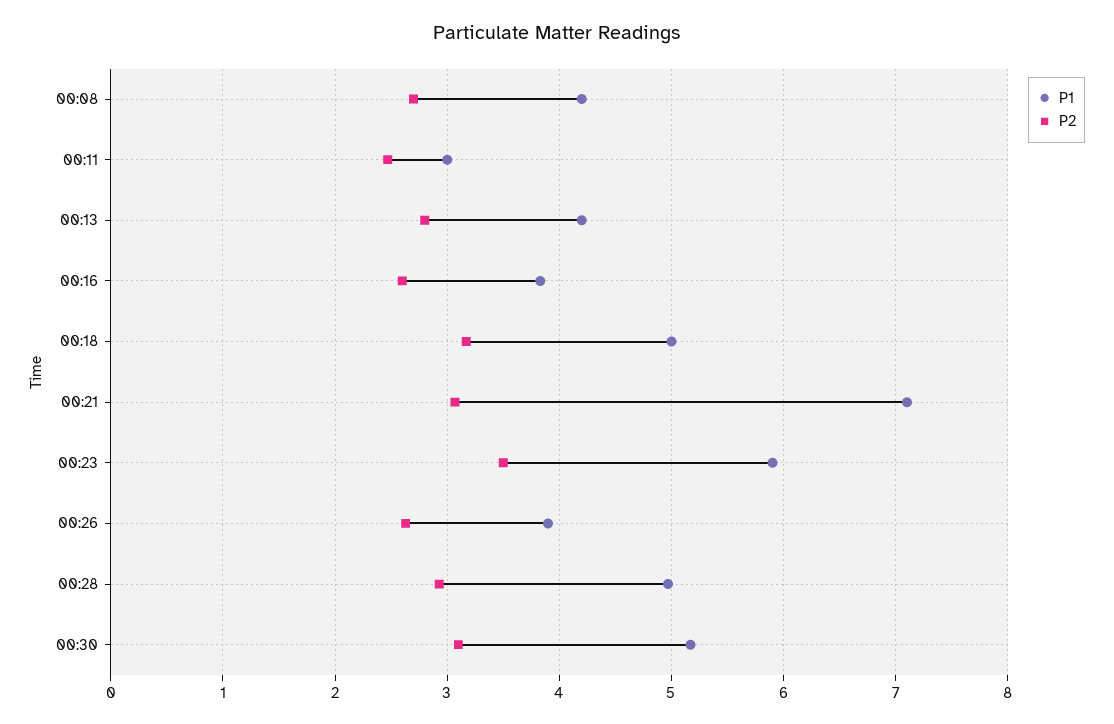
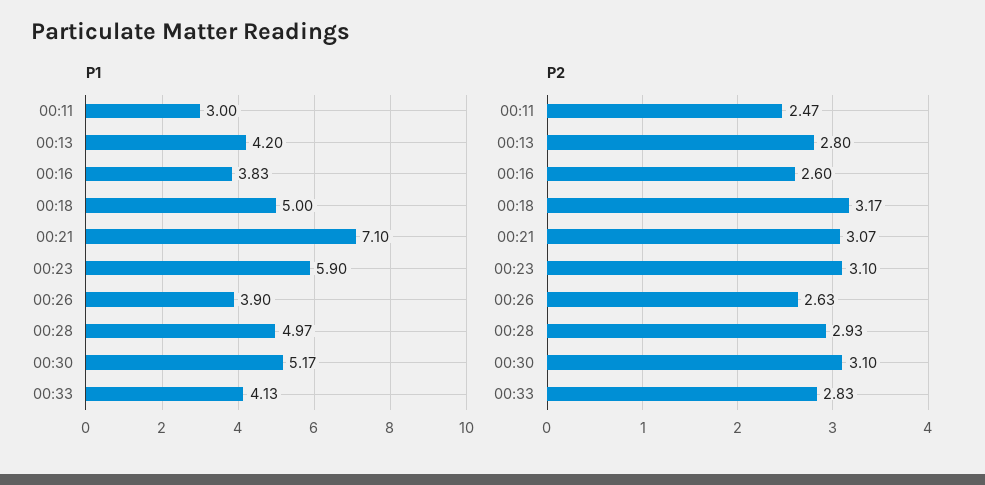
P1, 00:08: 4.2 -> none
P2, 00:08: 2.7 -> none
P2, 00:23: 3.5 -> 3.1
P1, 00:33: none -> 4.13
P2, 00:33: none -> 2.83

